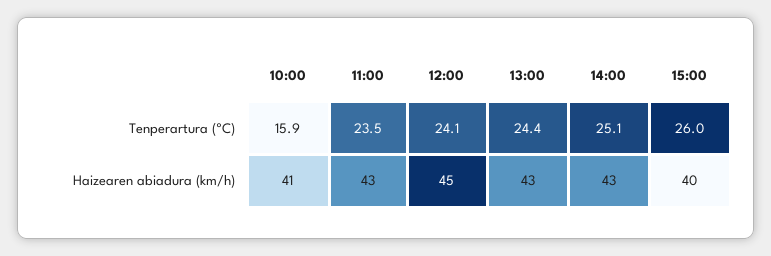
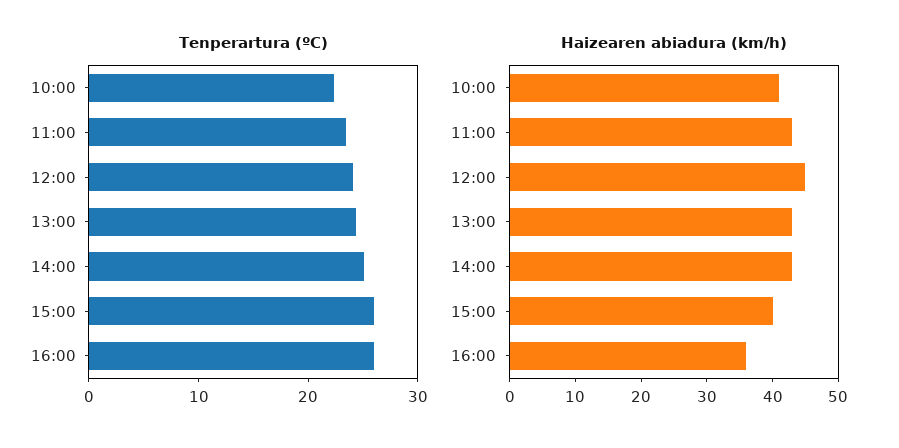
Tenperartura (ºC), 10:00: 15.9 -> 22
Tenperartura (ºC), 16:00: none -> 26
Haizearen abiadura (km/h), 16:00: none -> 35

